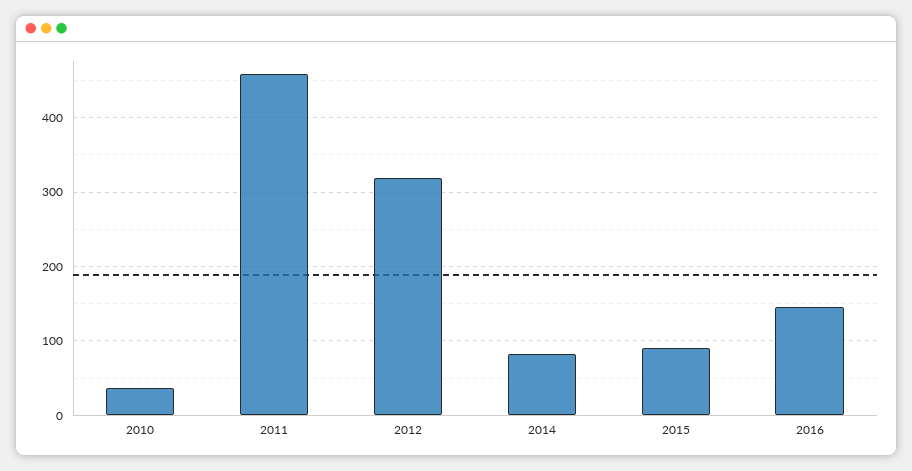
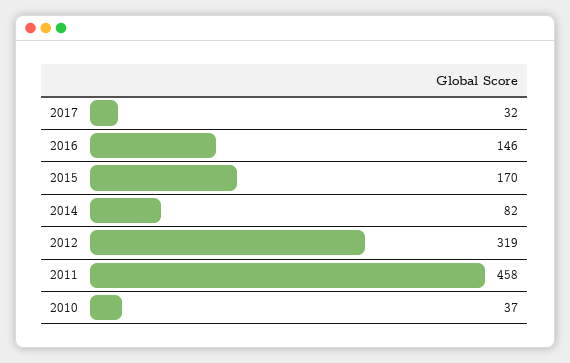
2015: 90 -> 170
2017: none -> 32

